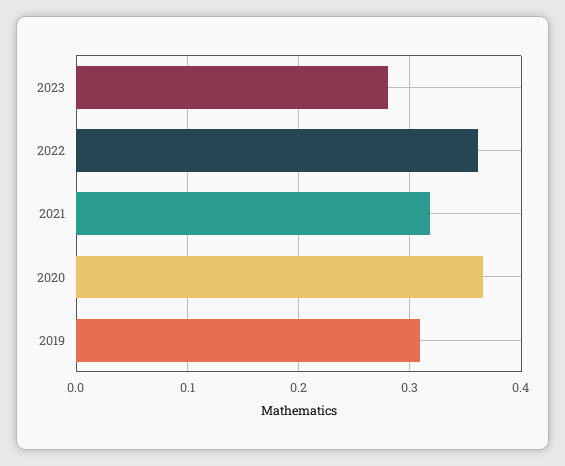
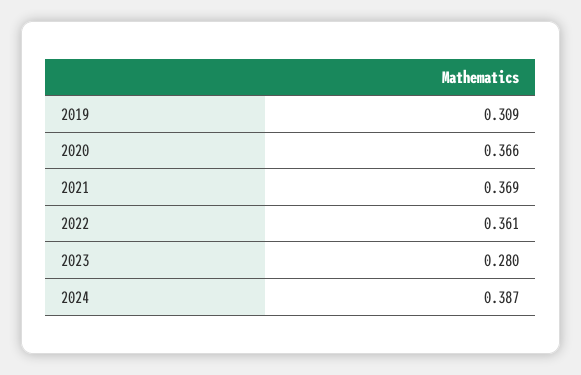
2021: 0.32 -> 0.369
2024: none -> 0.387

